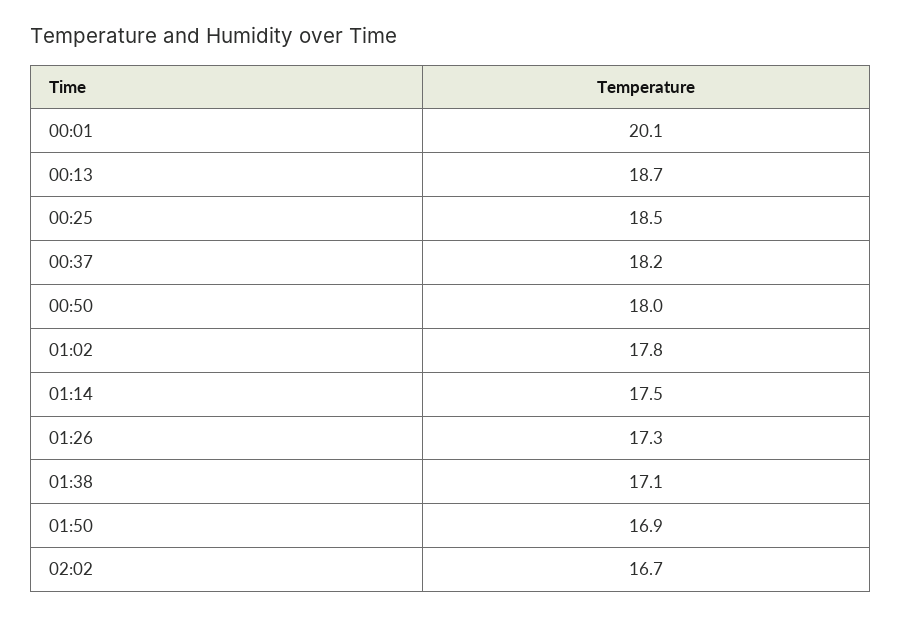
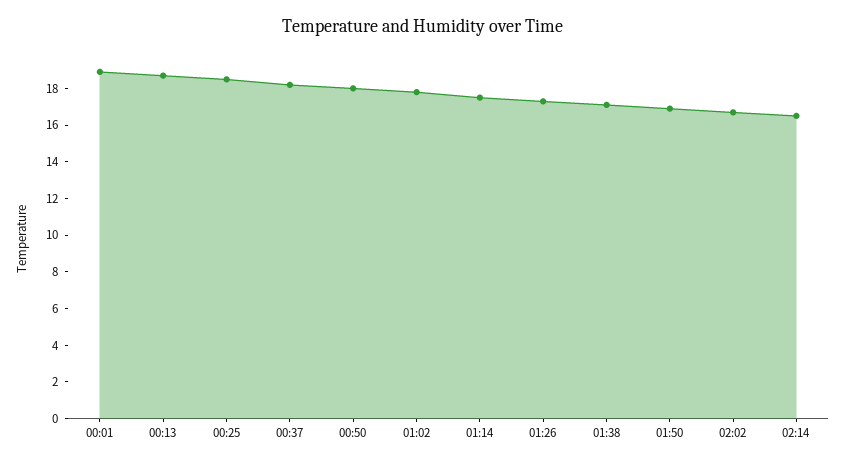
00:01: 20.1 -> 19
02:14: none -> 16.5

